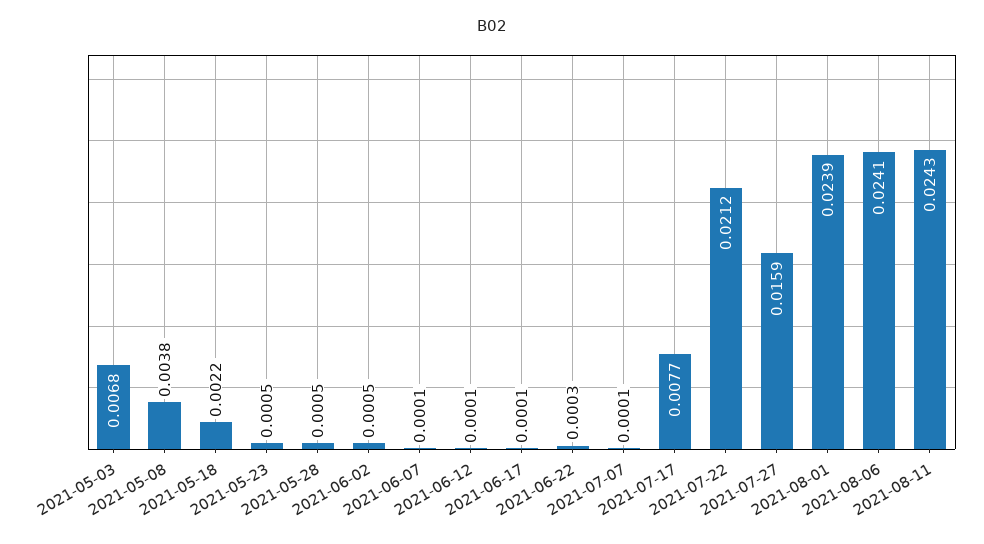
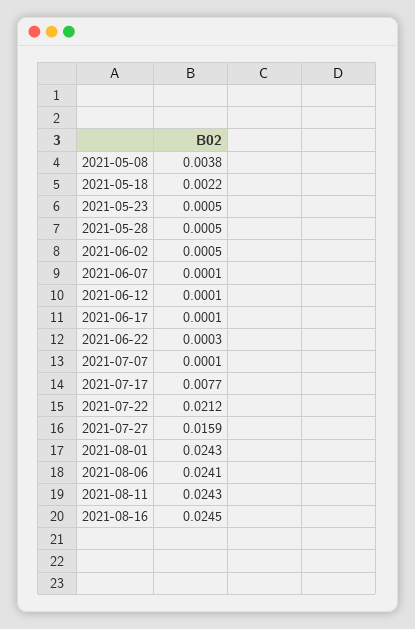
2021-05-03: 0.0068 -> none
2021-08-01: 0.0239 -> 0.0243
2021-08-16: none -> 0.0245

